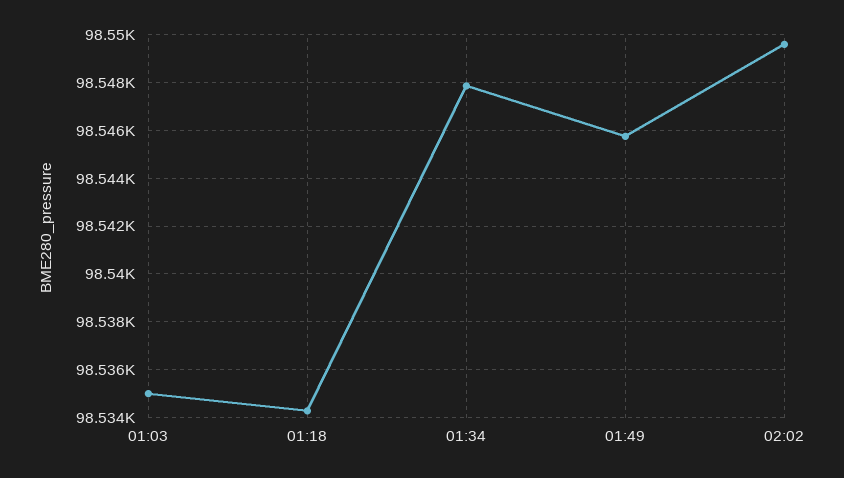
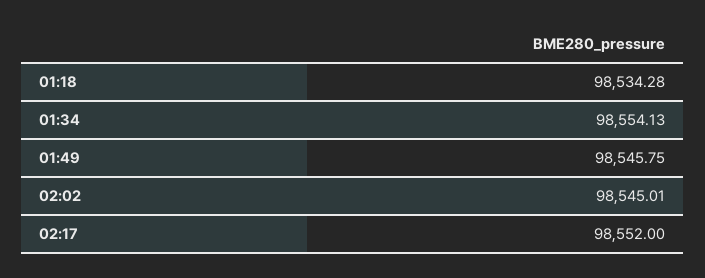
01:03: 98535 -> none
01:34: 98548 -> 98554.13
02:02: 98549.5 -> 98545.01
02:17: none -> 98552

